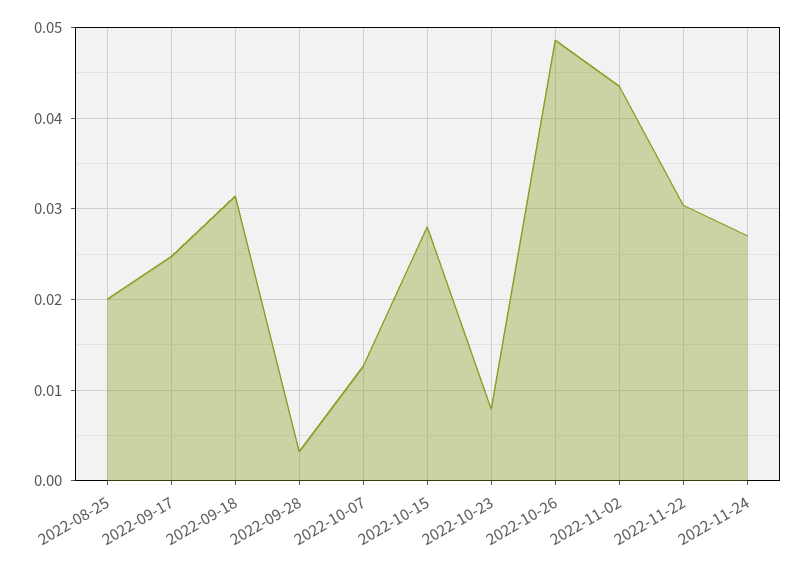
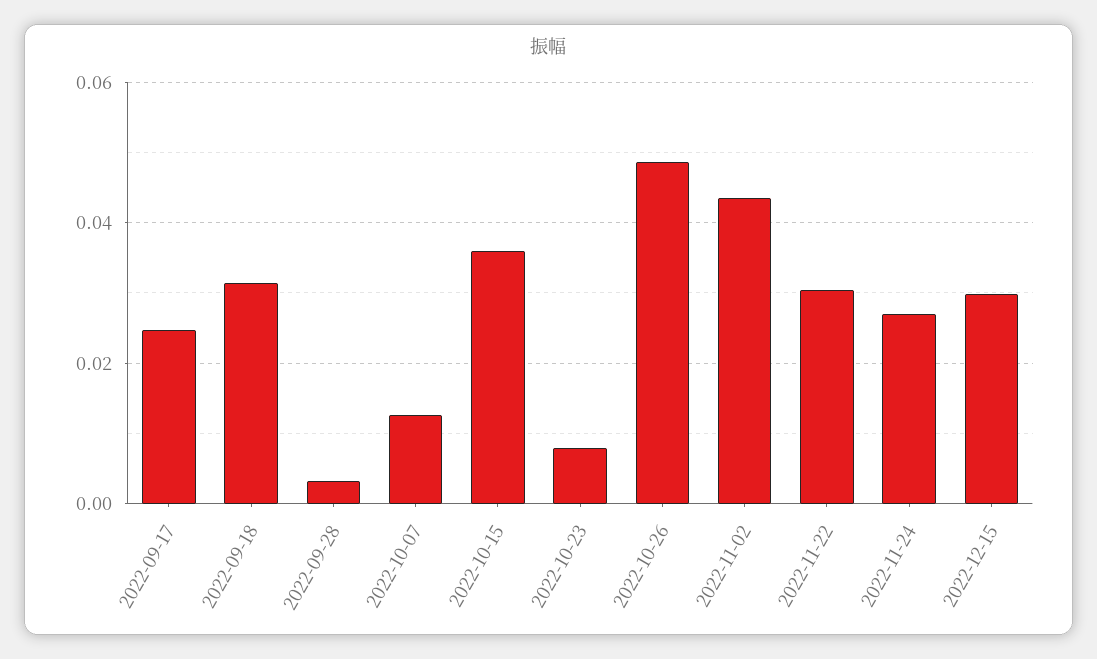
2022-08-25: 0.02 -> none
2022-10-15: 0.028 -> 0.036
2022-12-15: none -> 0.03

